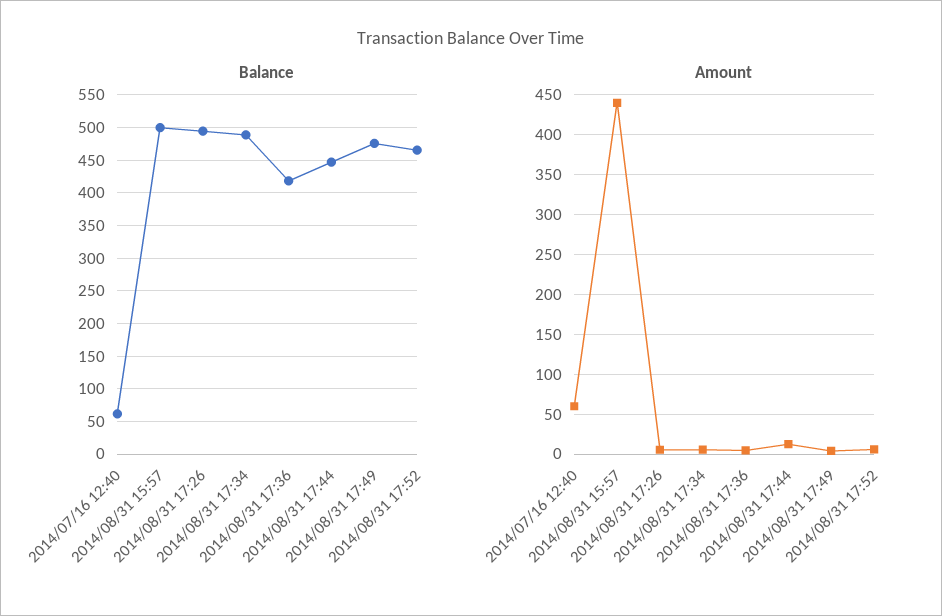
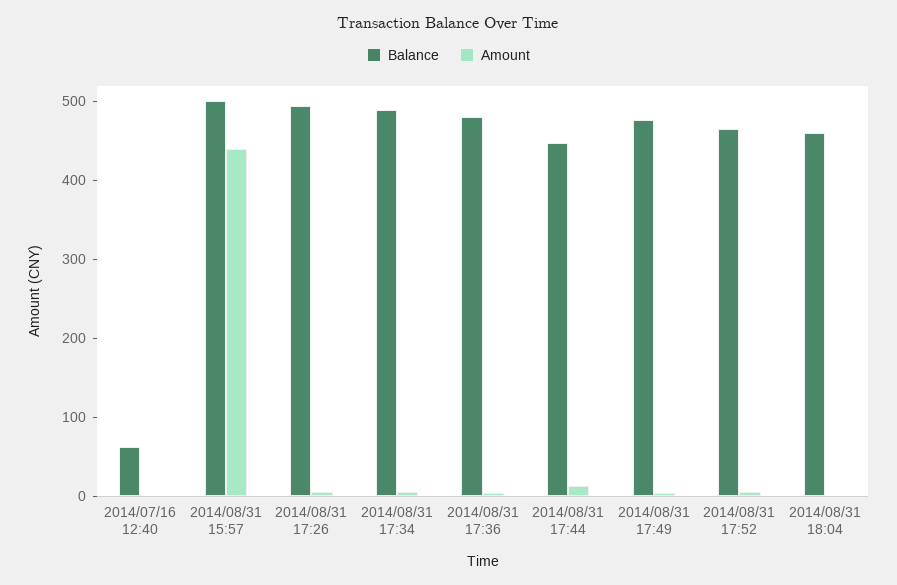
Balance, 2014/08/31 17:36: 420 -> 480
Amount, 2014/07/16 12:40: 60 -> 0
Balance, 2014/08/31 18:04: none -> 460
Amount, 2014/08/31 18:04: none -> 0

